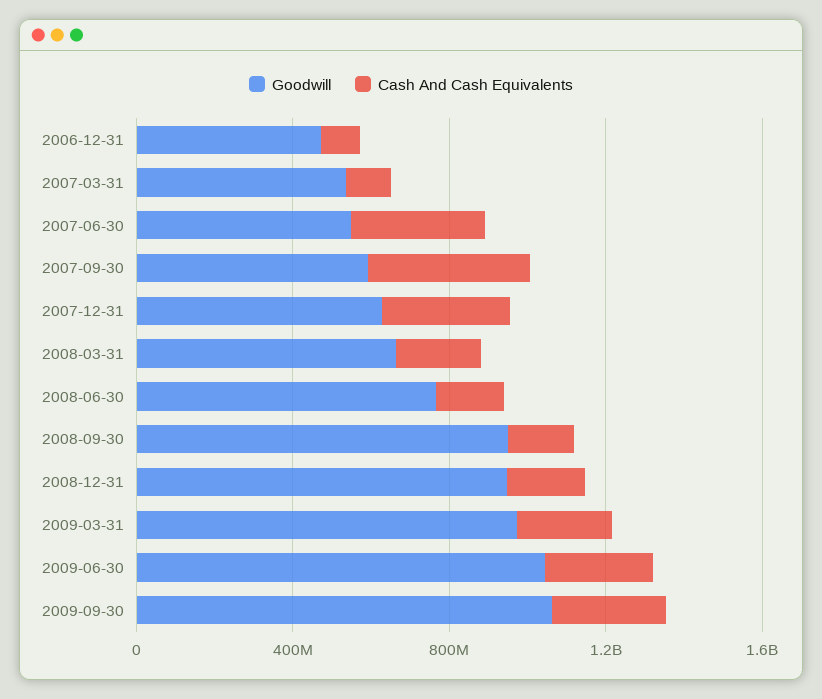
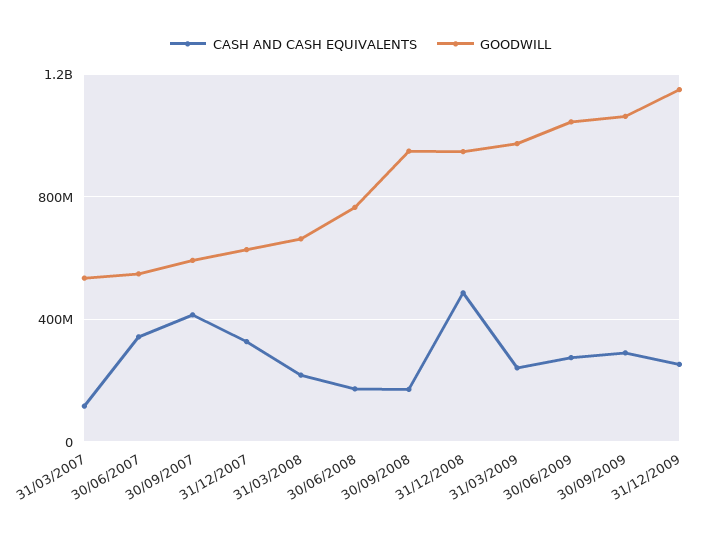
Goodwill, 2006-12-31: 500000000 -> none
Cash And Cash Equivalents, 2006-12-31: 100000000 -> none
Cash And Cash Equivalents, 2008-12-31: 200000000 -> 500000000
Cash And Cash Equivalents, 31/12/2009: none -> 250000000
Goodwill, 31/12/2009: none -> 1150000000

